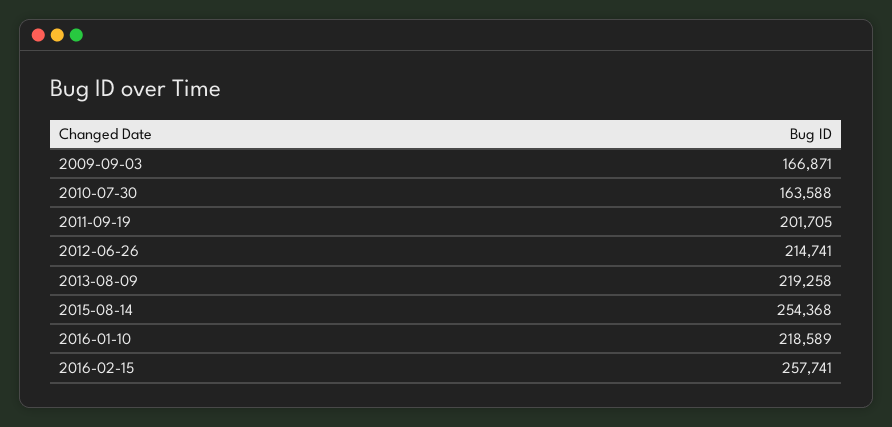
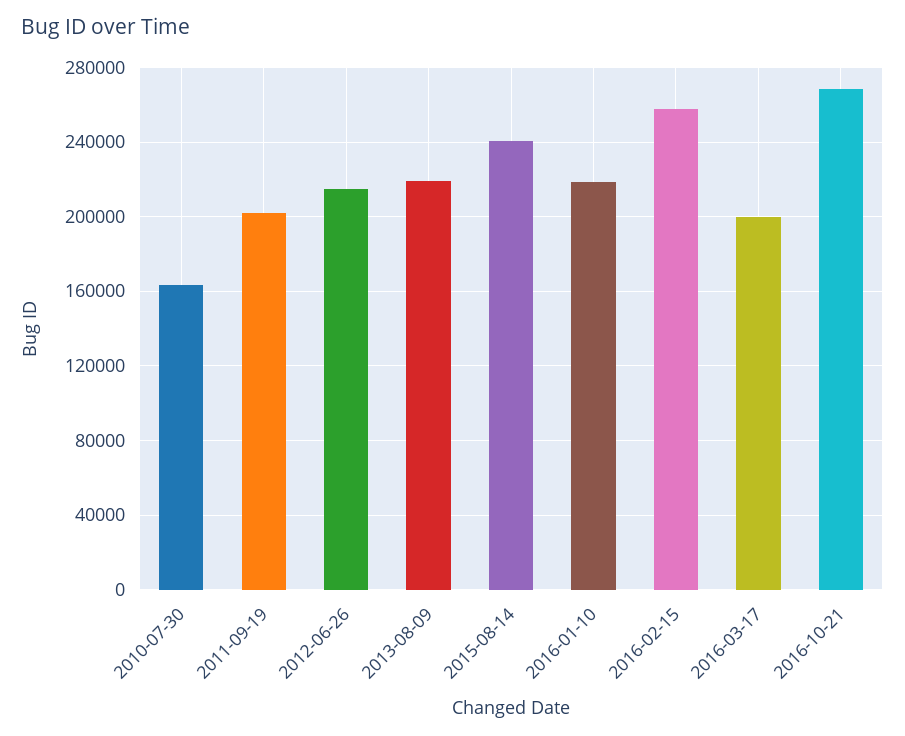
2009-09-03: 166871 -> none
2015-08-14: 254368 -> 240000
2016-03-17: none -> 200000
2016-10-21: none -> 270000

